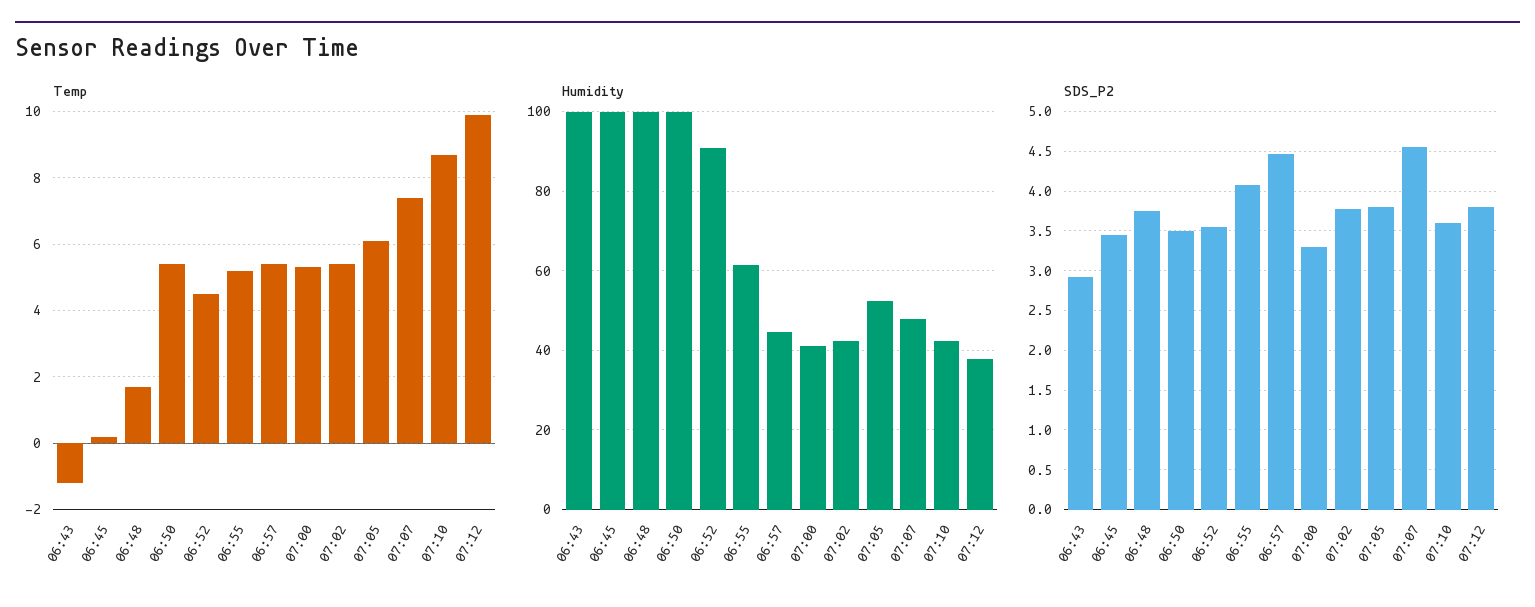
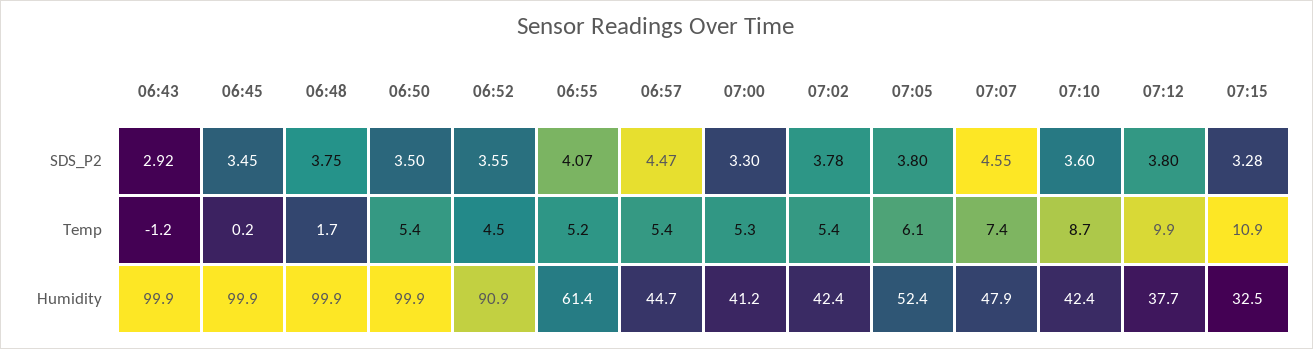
SDS_P2, 07:15: none -> 3.28
Temp, 07:15: none -> 10.9
Humidity, 07:15: none -> 32.5

